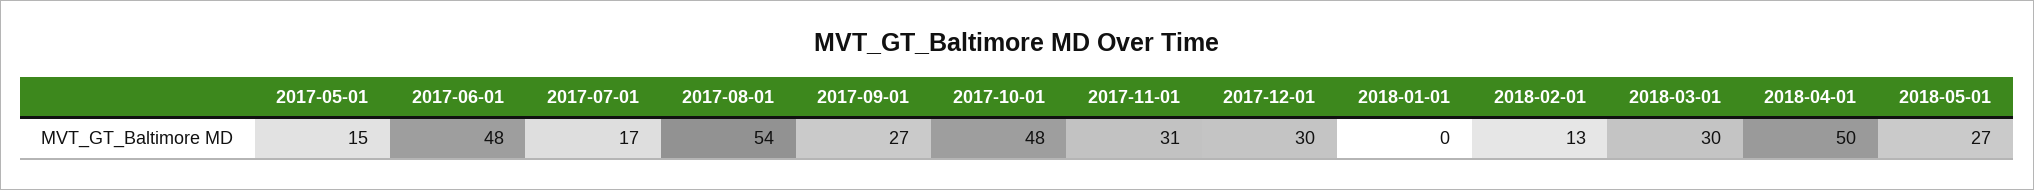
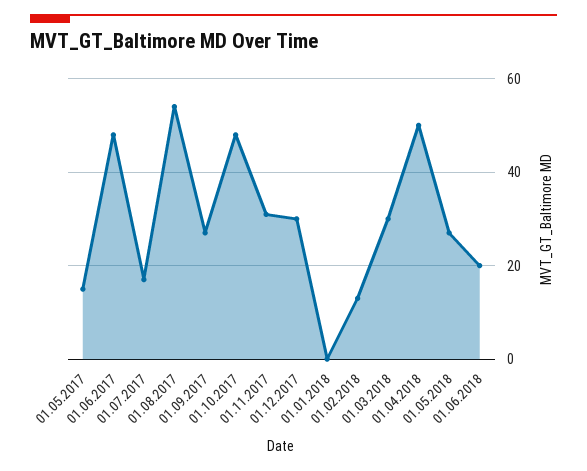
01.06.2018: none -> 20

